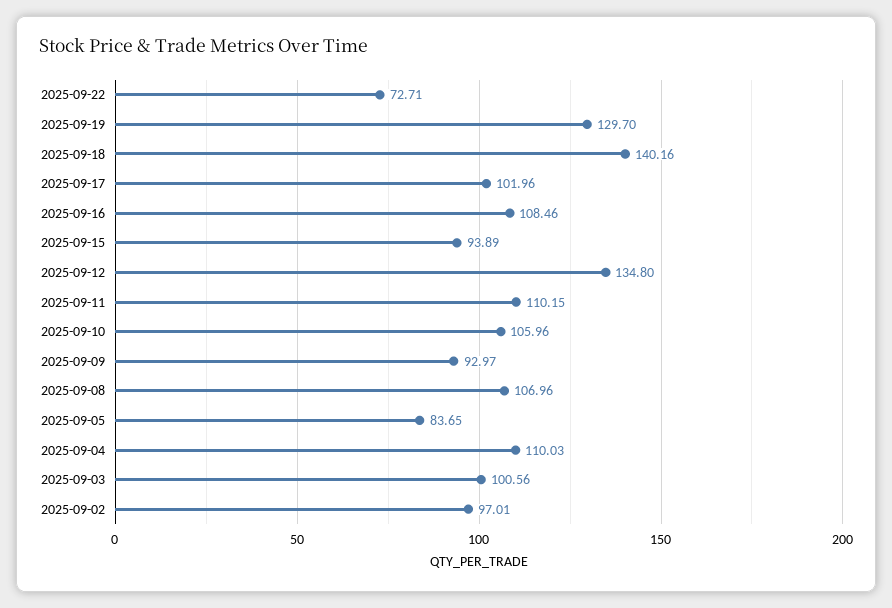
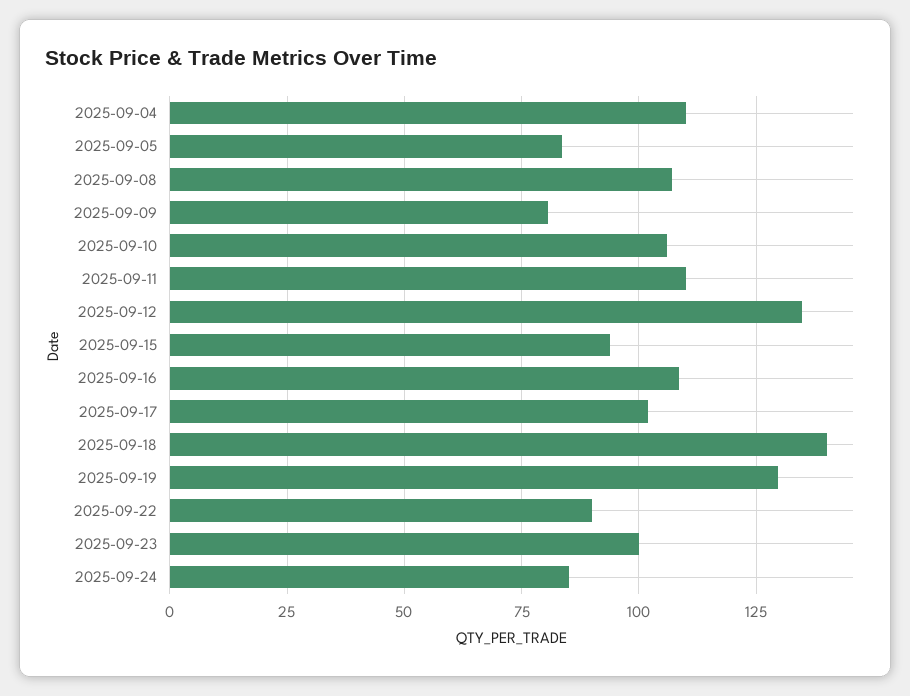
2025-09-22: 72.71 -> 90
2025-09-09: 92.97 -> 80
2025-09-03: 100.56 -> none
2025-09-02: 97.01 -> none
2025-09-23: none -> 100
2025-09-24: none -> 85

